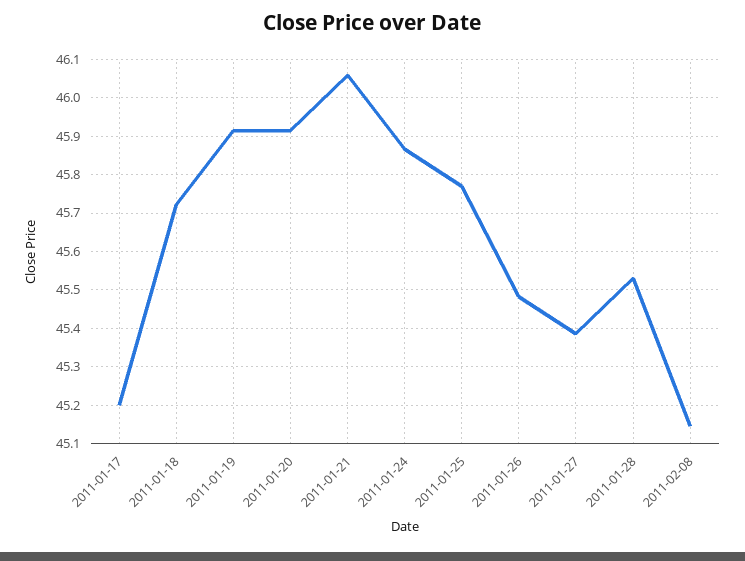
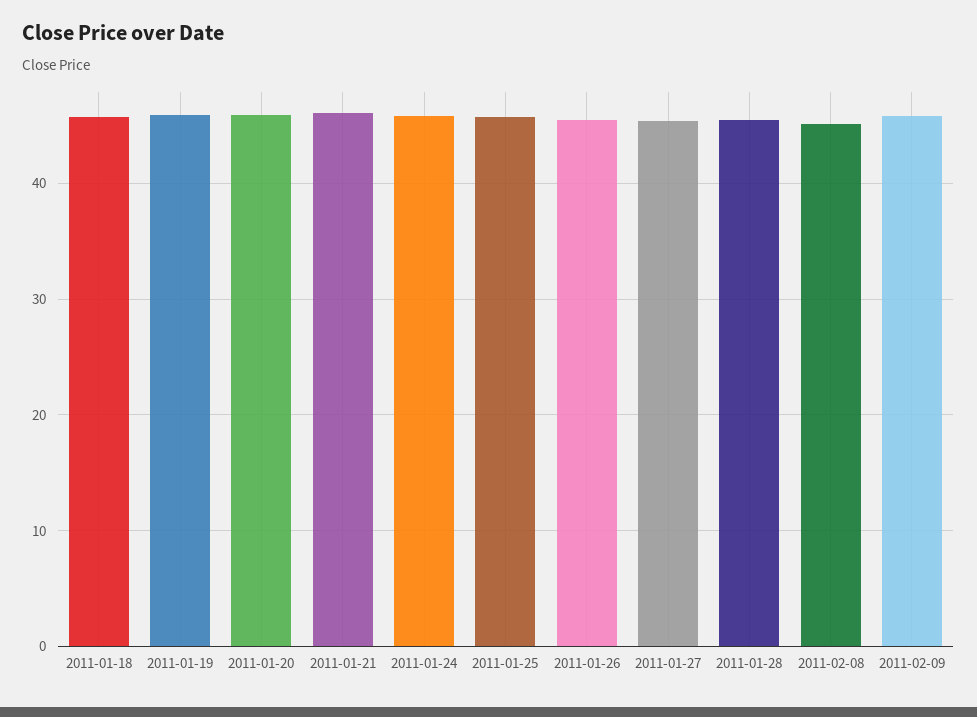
2011-01-17: 45.2 -> none
2011-02-09: none -> 46

